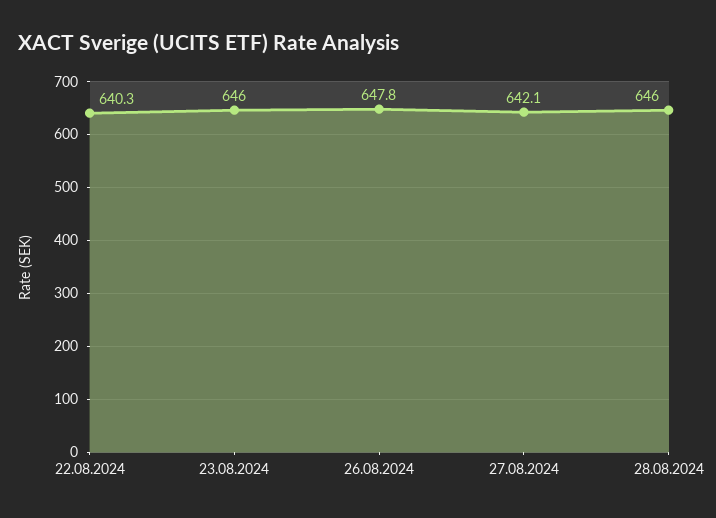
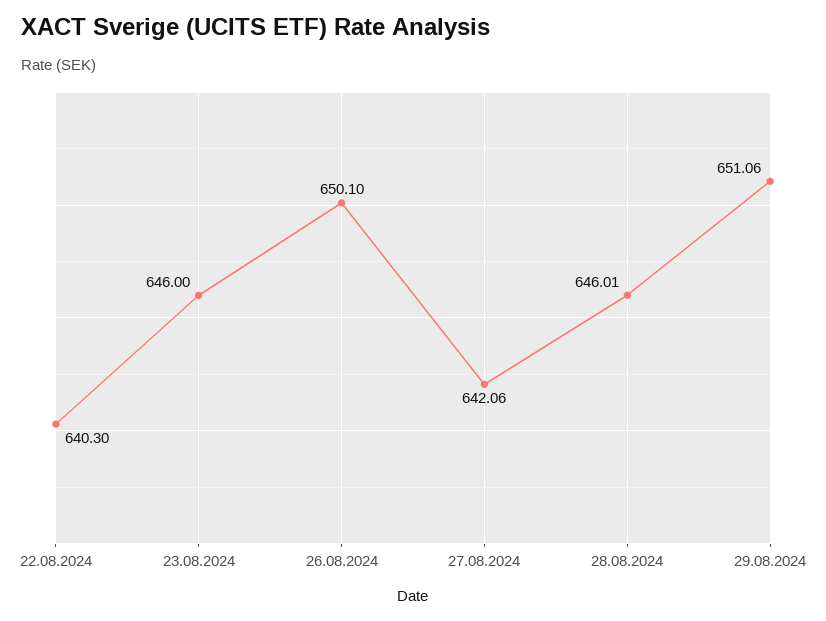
26.08.2024: 647.8 -> 650.1
29.08.2024: none -> 651.06

